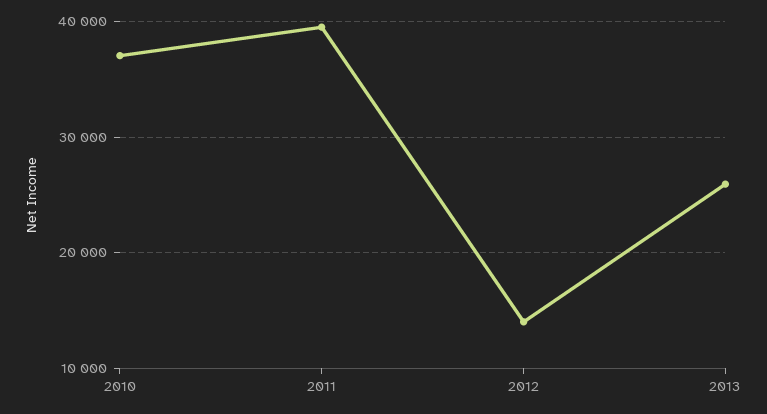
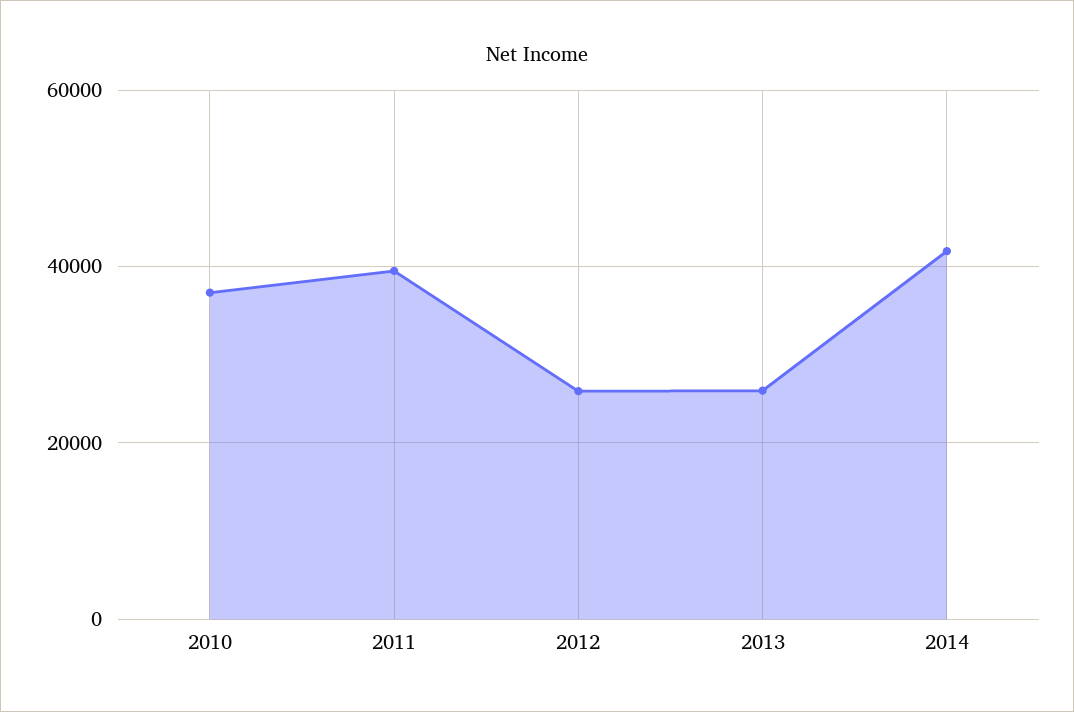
2012: 14000 -> 26000
2014: none -> 42000

